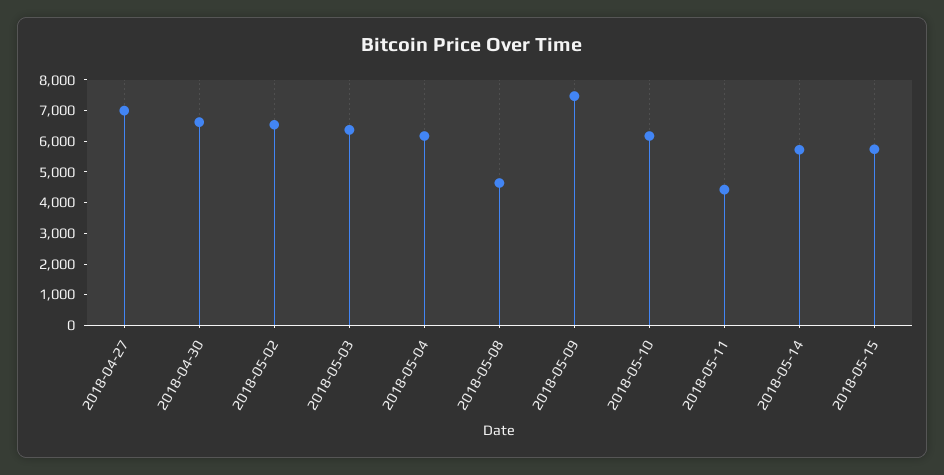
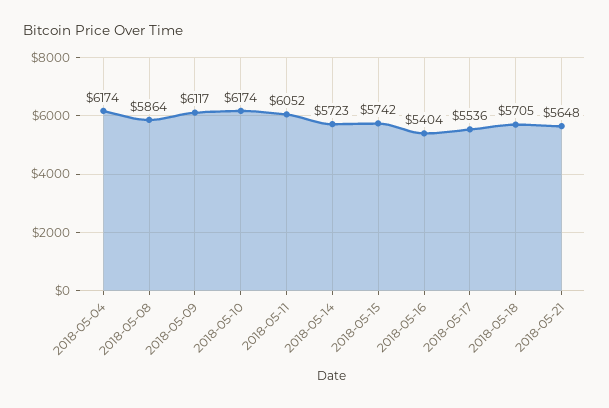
2018-04-27: 7000 -> none
2018-04-30: 6500 -> none
2018-05-02: 6500 -> none
2018-05-03: 6500 -> none
2018-05-08: 4500 -> 5864
2018-05-09: 7500 -> 6117
2018-05-11: 4500 -> 6052
2018-05-16: none -> 5404
2018-05-17: none -> 5536
2018-05-18: none -> 5705
2018-05-21: none -> 5648

